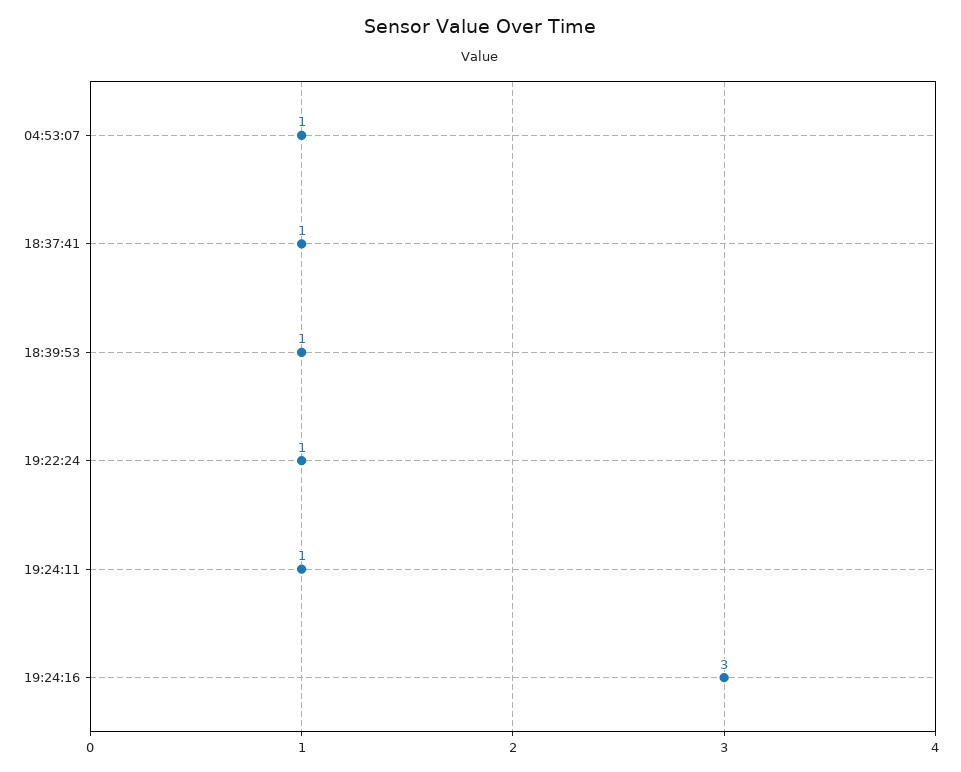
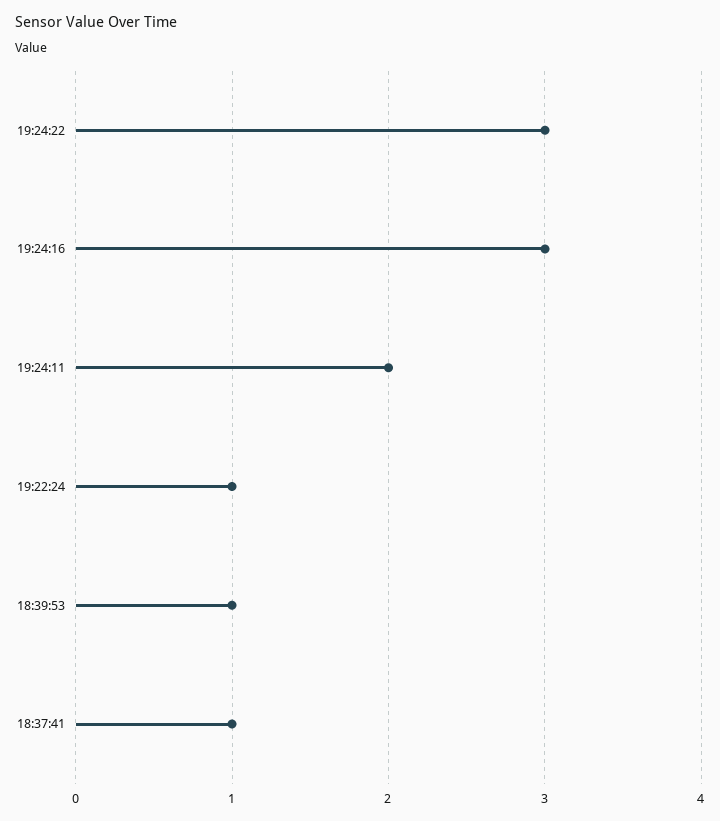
04:53:07: 1 -> none
19:24:11: 1 -> 2
19:24:22: none -> 3

